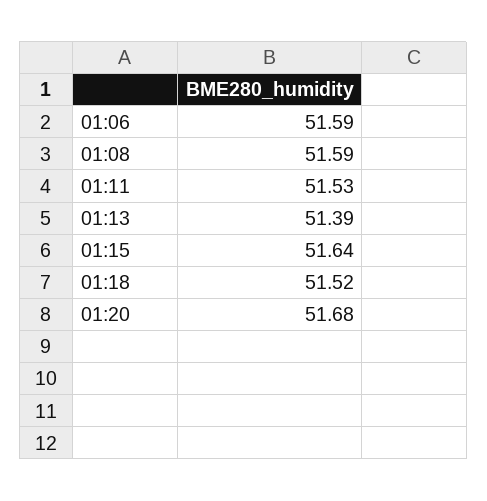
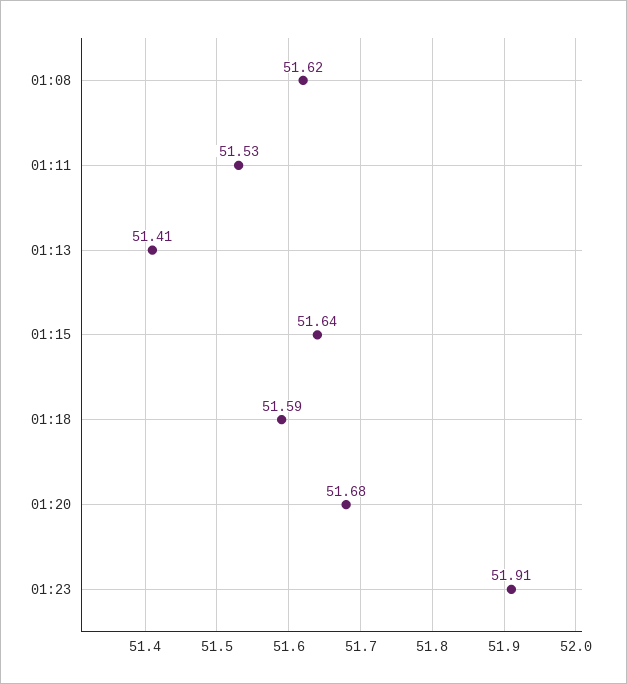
01:06: 51.59 -> none
01:08: 51.59 -> 51.62
01:13: 51.39 -> 51.41
01:18: 51.52 -> 51.59
01:23: none -> 51.91

